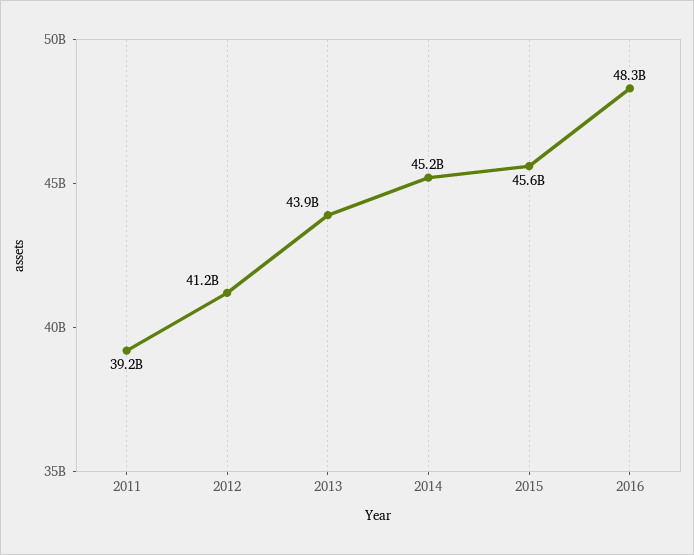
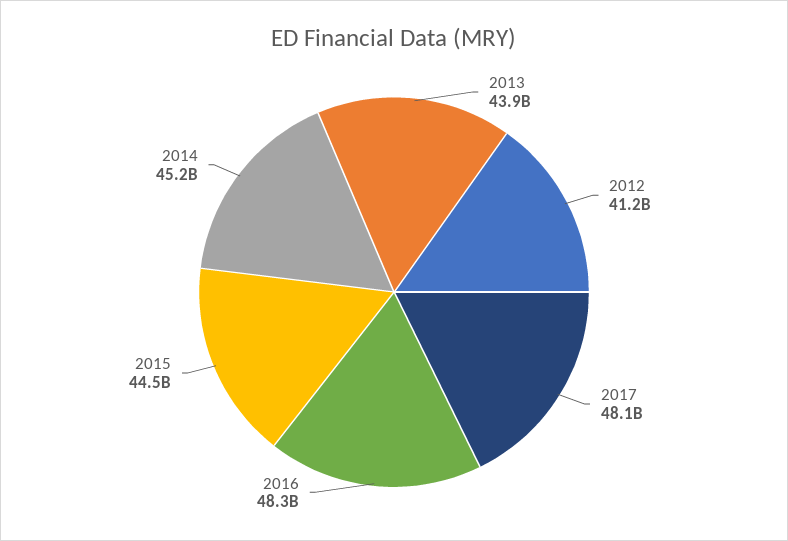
2011: 39200000000 -> none
2015: 45600000000 -> 44500000000
2017: none -> 48100000000

